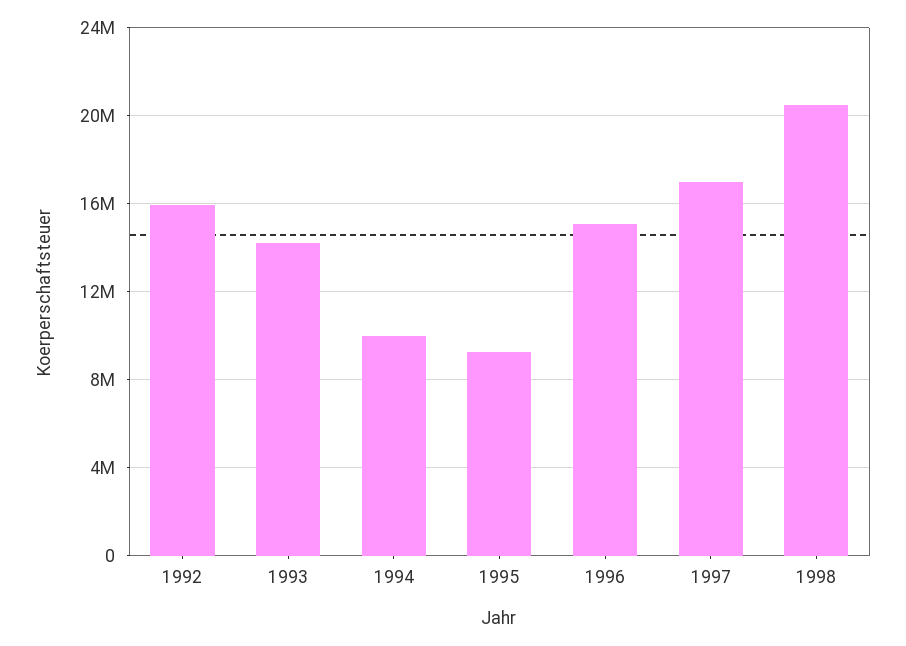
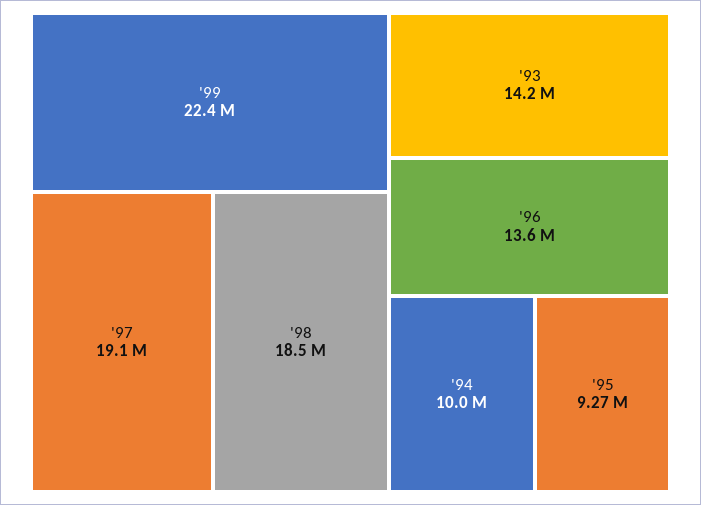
1992: 16000000 -> none
1996: 15000000 -> 13600000
1997: 17000000 -> 19100000
1998: 20500000 -> 18500000
'99: none -> 22400000

